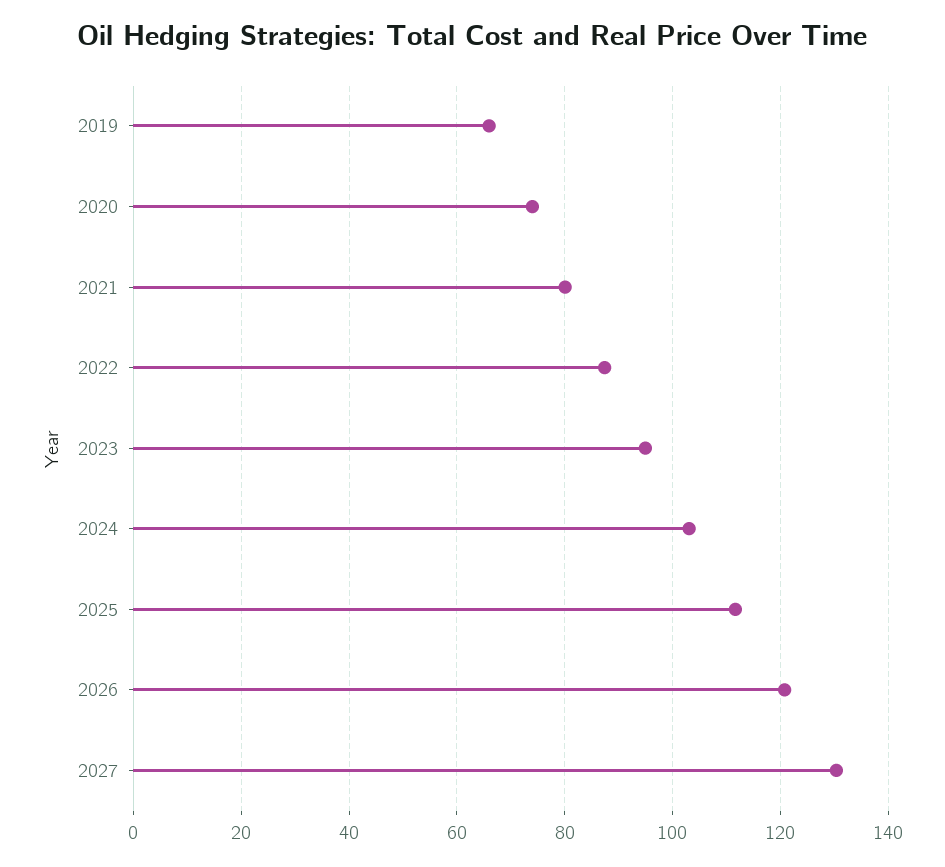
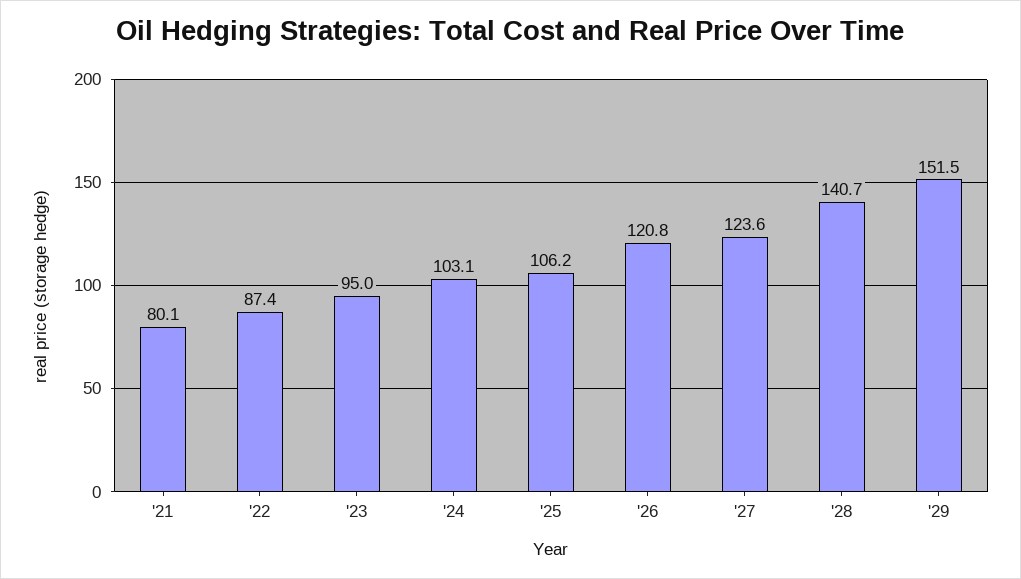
2019: 66 -> none
2020: 74 -> none
2025: 112 -> 106.2
2027: 130 -> 123.6
'28: none -> 140.7
'29: none -> 151.5

